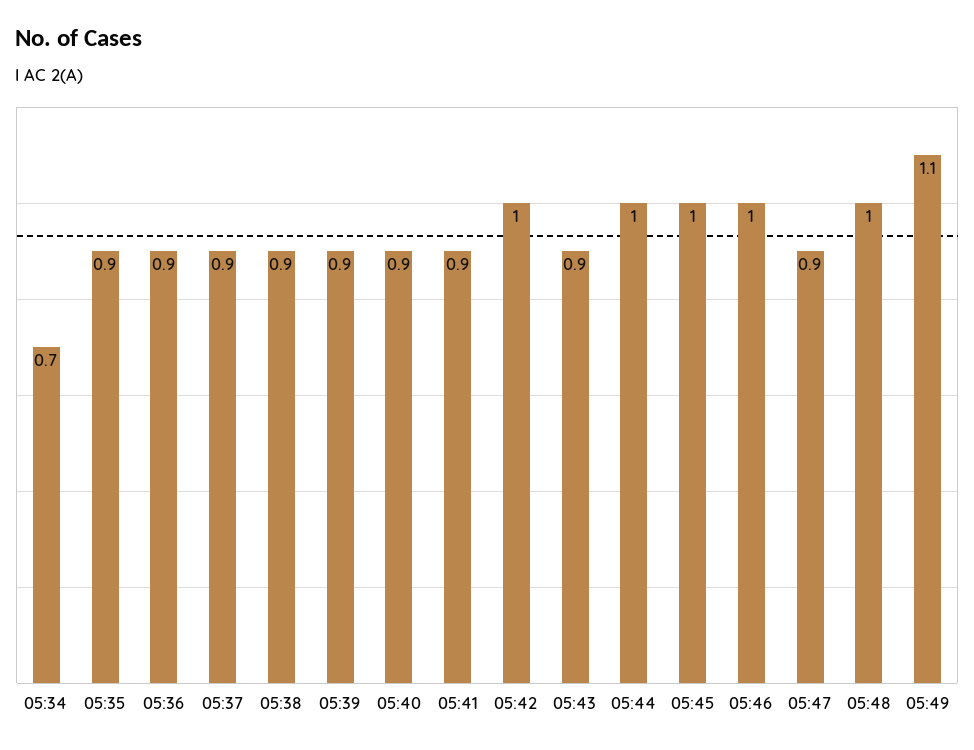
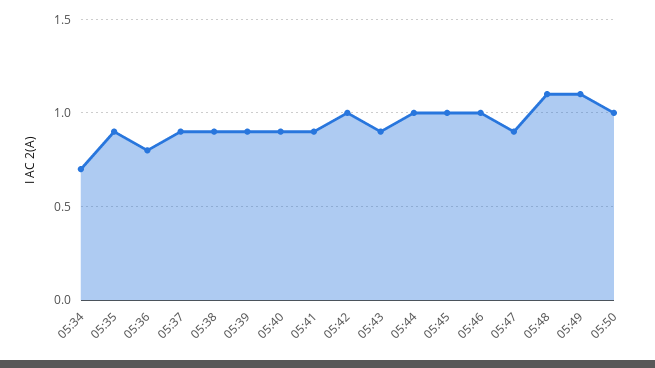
05:36: 0.9 -> 0.8
05:48: 1 -> 1.1
05:50: none -> 1

